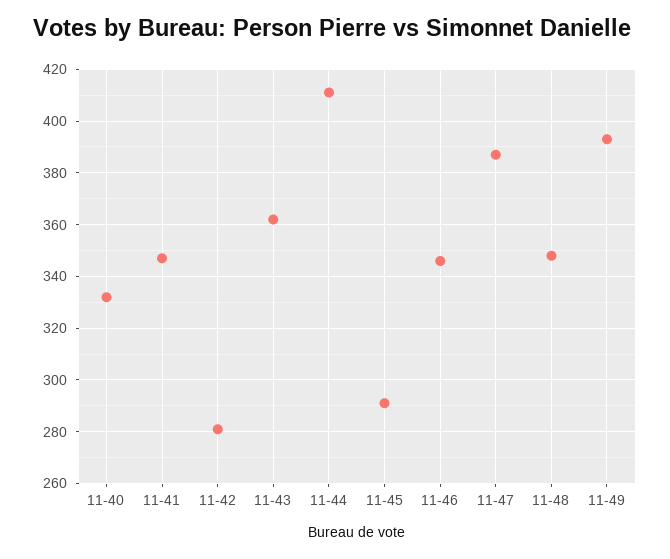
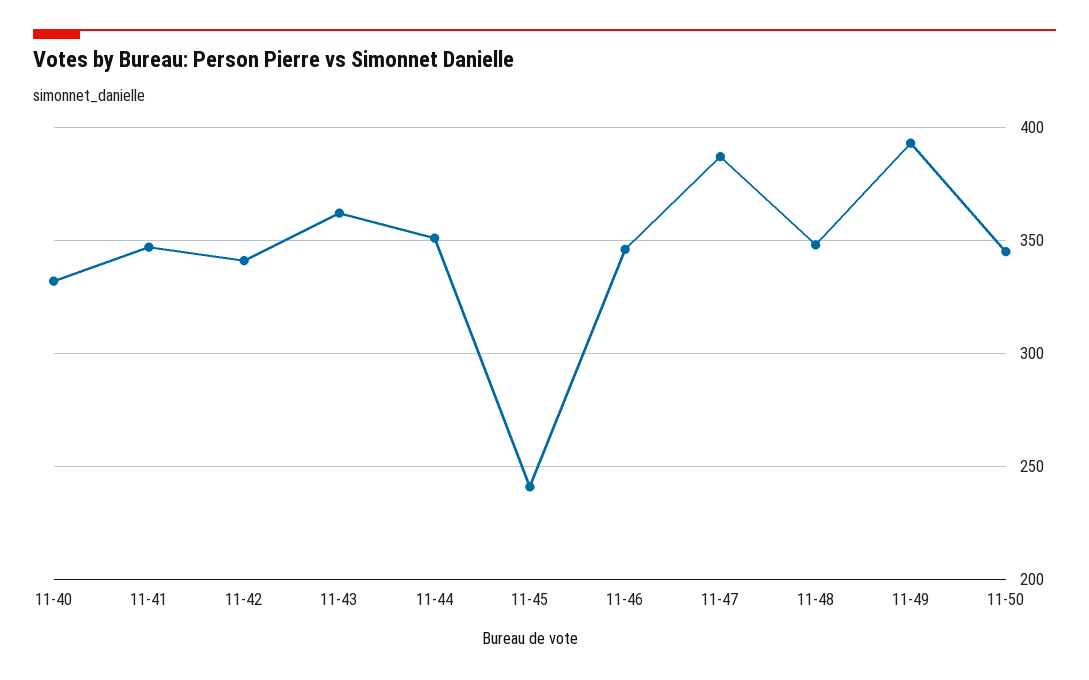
11-42: 280 -> 340
11-44: 410 -> 350
11-45: 290 -> 240
11-50: none -> 345

